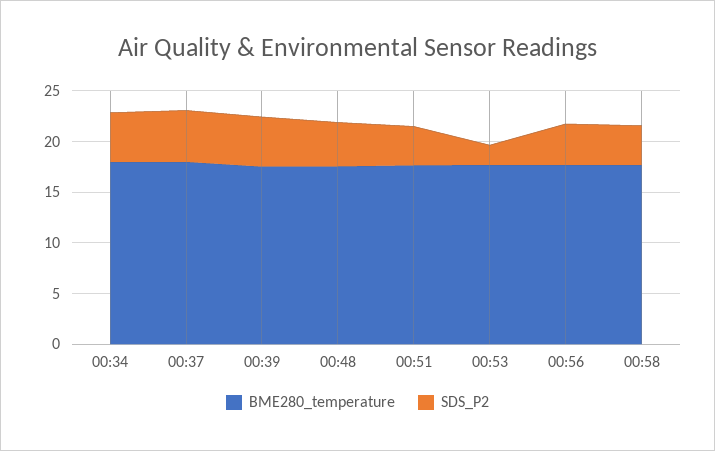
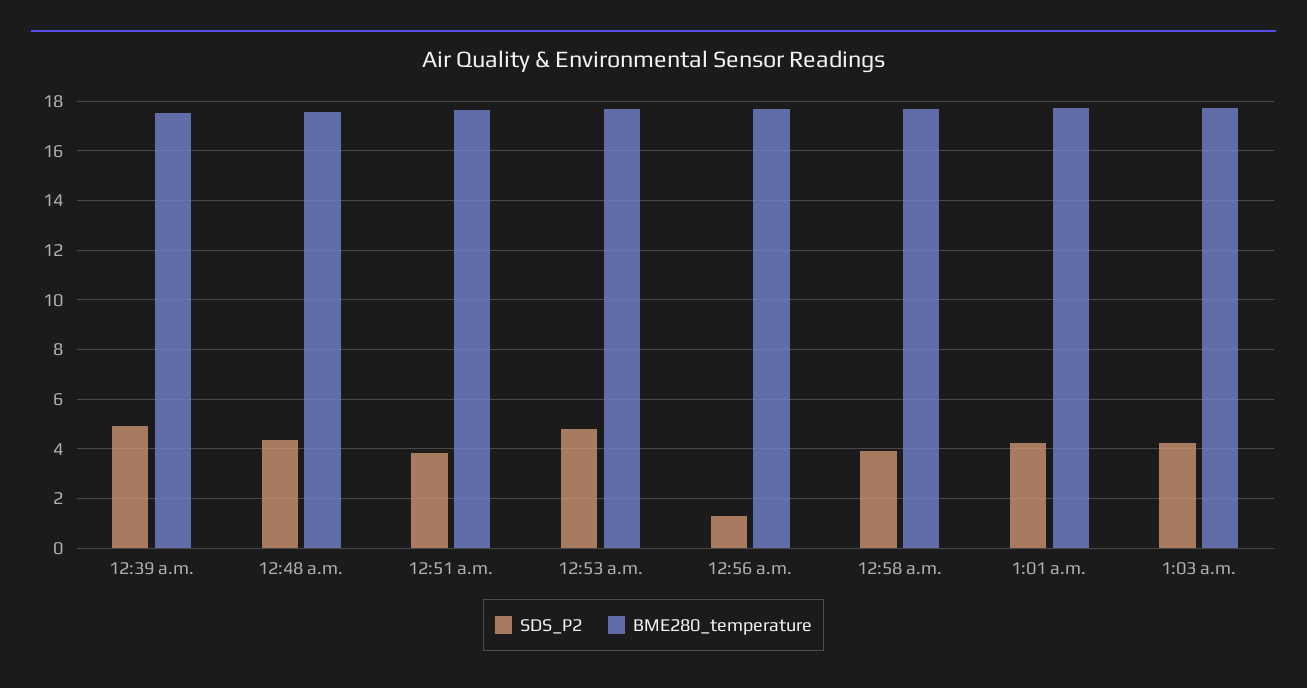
BME280_temperature, 00:34: 18 -> none
SDS_P2, 00:34: 5 -> none
BME280_temperature, 00:37: 18 -> none
SDS_P2, 00:37: 5 -> none
SDS_P2, 00:53: 2 -> 4.75
SDS_P2, 00:56: 4 -> 1.25
SDS_P2, 1:01 a.m.: none -> 4.25
BME280_temperature, 1:01 a.m.: none -> 17.75
SDS_P2, 1:03 a.m.: none -> 4.25
BME280_temperature, 1:03 a.m.: none -> 17.75

